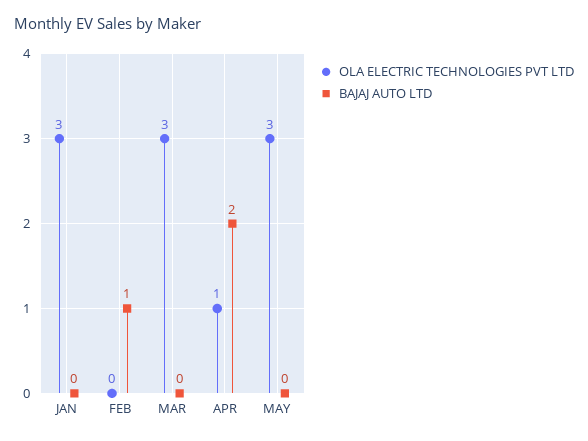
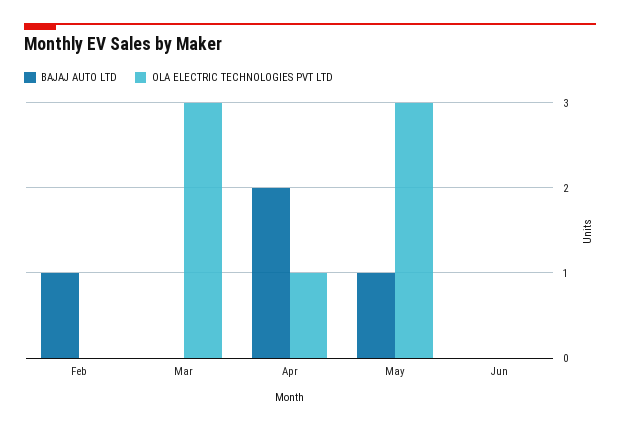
OLA ELECTRIC TECHNOLOGIES PVT LTD, JAN: 3 -> none
BAJAJ AUTO LTD, JAN: 0 -> none
BAJAJ AUTO LTD, MAY: 0 -> 1
BAJAJ AUTO LTD, Jun: none -> 0
OLA ELECTRIC TECHNOLOGIES PVT LTD, Jun: none -> 0

